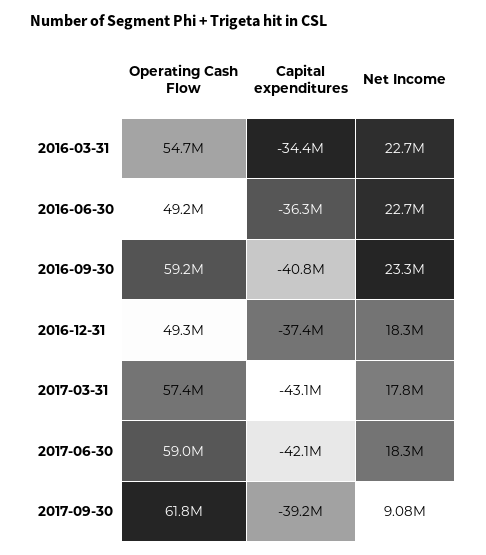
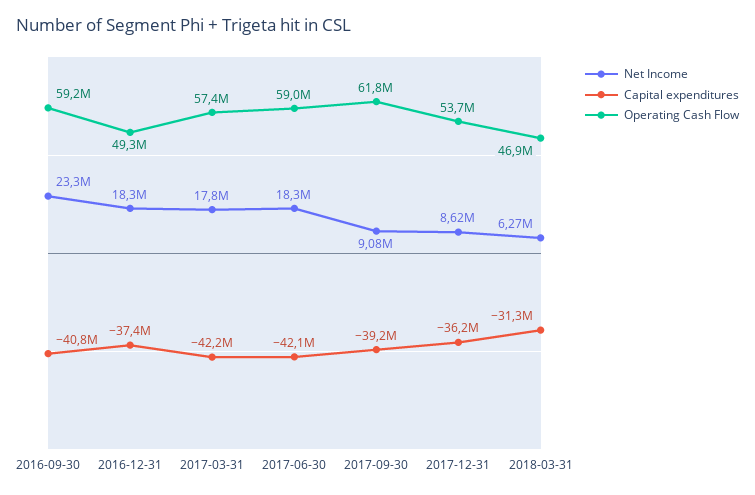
Operating Cash Flow, 2016-03-31: 54700000 -> none
Capital expenditures, 2016-03-31: -34400000 -> none
Net Income, 2016-03-31: 22700000 -> none
Operating Cash Flow, 2016-06-30: 49200000 -> none
Capital expenditures, 2016-06-30: -36300000 -> none
Net Income, 2016-06-30: 22700000 -> none
Capital expenditures, 2017-03-31: -43100000 -> -42200000
Net Income, 2017-12-31: none -> 8620000
Capital expenditures, 2017-12-31: none -> -36200000
Operating Cash Flow, 2017-12-31: none -> 53700000
Net Income, 2018-03-31: none -> 6270000
Capital expenditures, 2018-03-31: none -> -31300000
Operating Cash Flow, 2018-03-31: none -> 46900000

